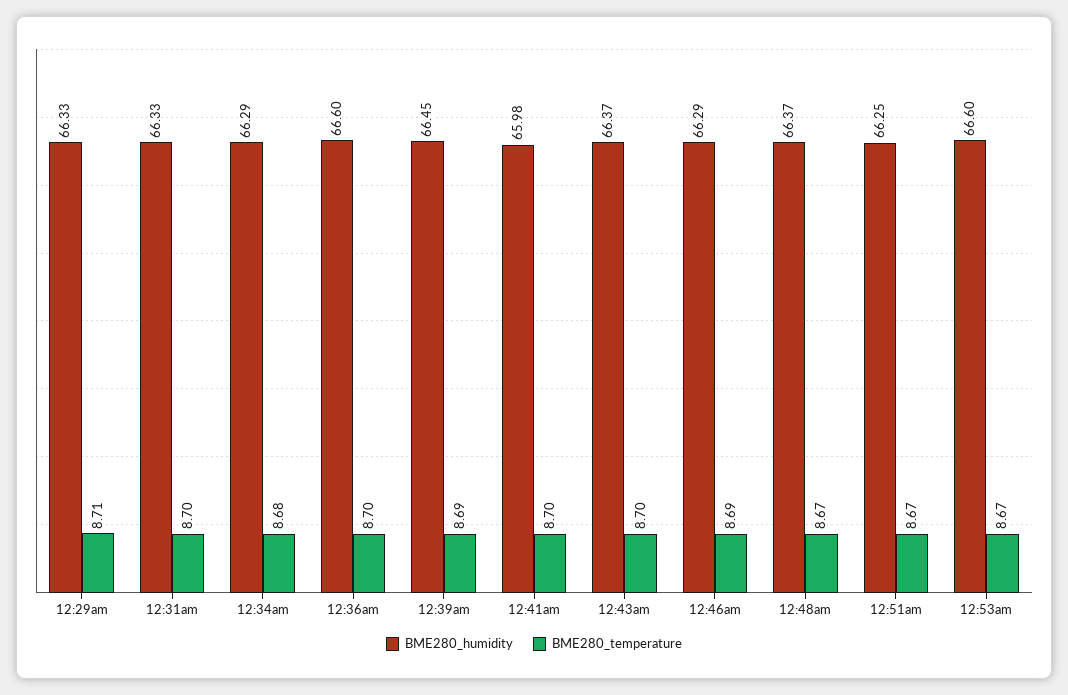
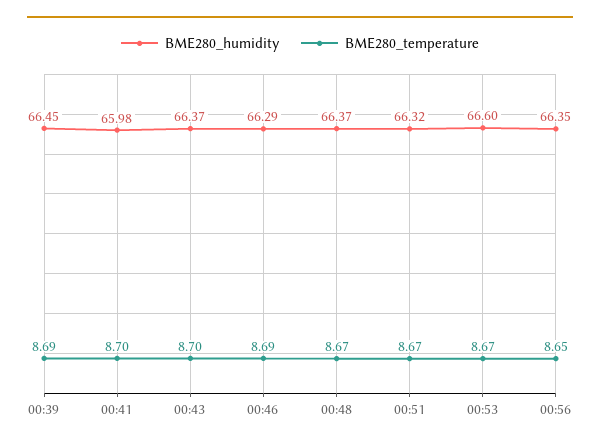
BME280_humidity, 12:29am: 66.33 -> none
BME280_temperature, 12:29am: 8.71 -> none
BME280_humidity, 12:31am: 66.33 -> none
BME280_temperature, 12:31am: 8.7 -> none
BME280_humidity, 12:34am: 66.29 -> none
BME280_temperature, 12:34am: 8.68 -> none
BME280_humidity, 12:36am: 66.6 -> none
BME280_temperature, 12:36am: 8.7 -> none
BME280_humidity, 12:51am: 66.25 -> 66.32
BME280_humidity, 00:56: none -> 66.35
BME280_temperature, 00:56: none -> 8.65

